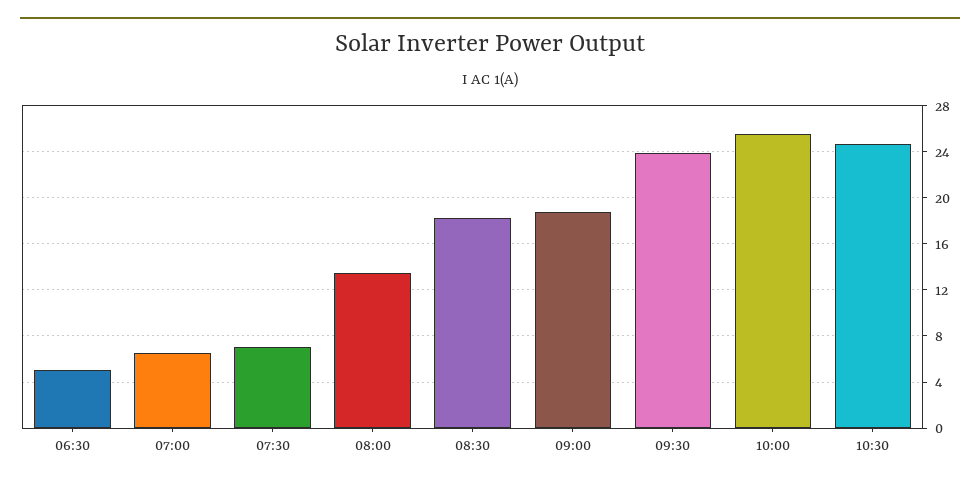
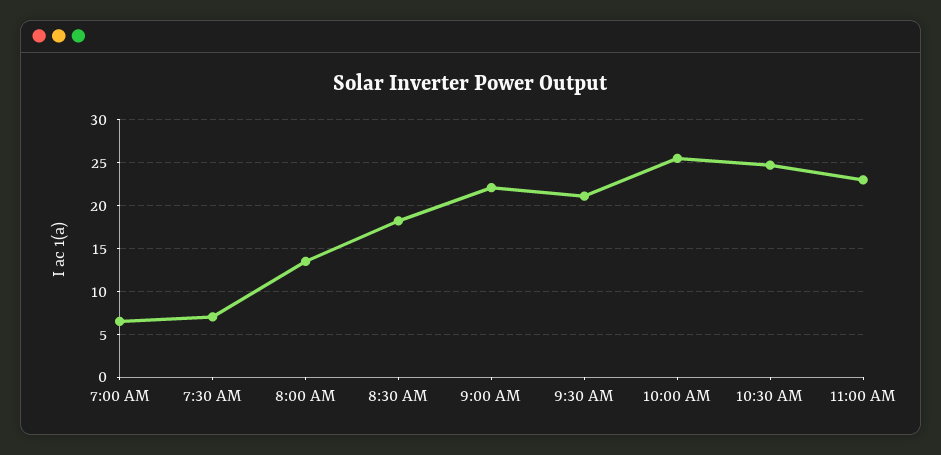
06:30: 5 -> none
09:00: 19 -> 22
09:30: 24 -> 21
11:00 AM: none -> 23

